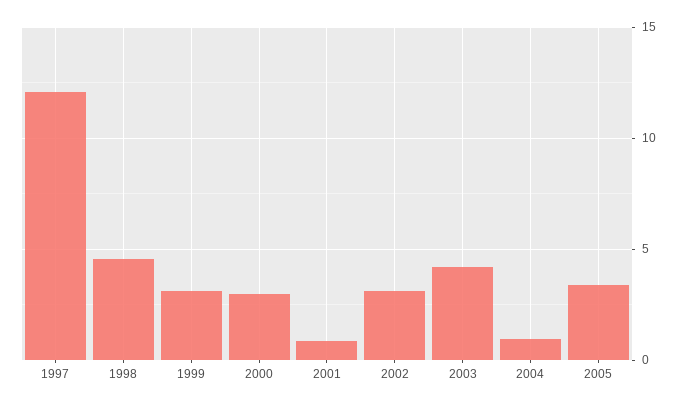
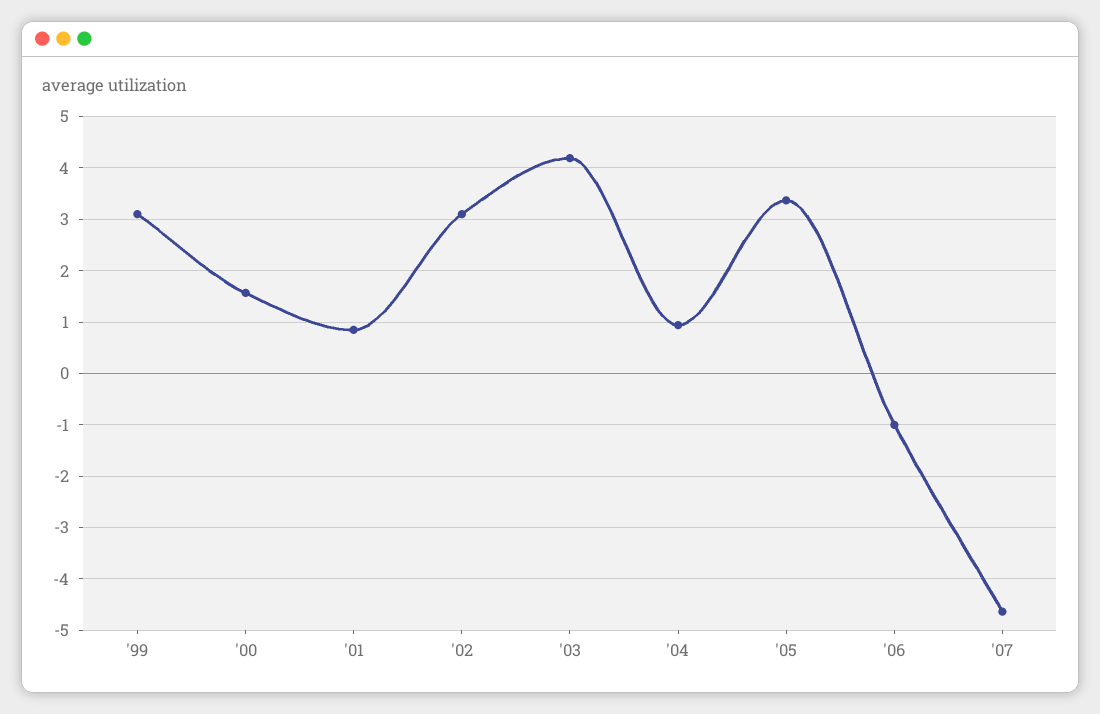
1997: 12 -> none
1998: 4.5 -> none
2000: 3 -> 1.6
'06: none -> -1
'07: none -> -4.6

